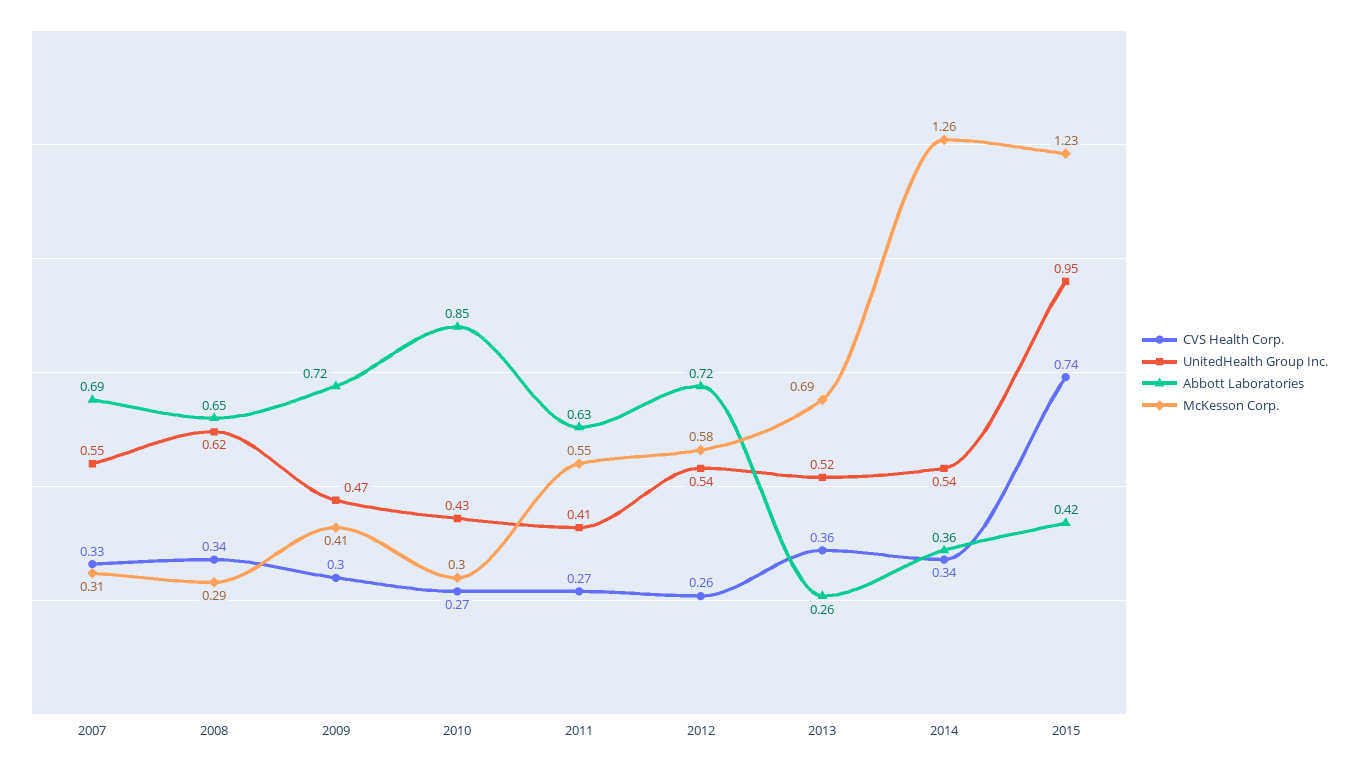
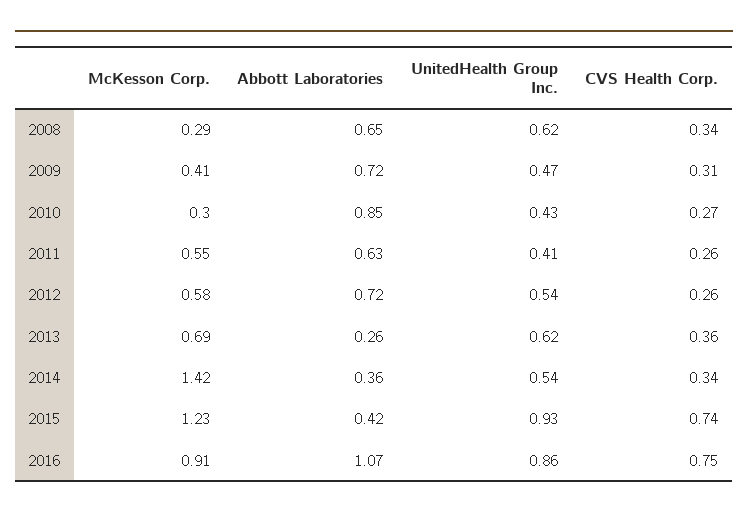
CVS Health Corp., 2007: 0.33 -> none
UnitedHealth Group Inc., 2007: 0.55 -> none
Abbott Laboratories, 2007: 0.69 -> none
McKesson Corp., 2007: 0.31 -> none
CVS Health Corp., 2009: 0.3 -> 0.31
CVS Health Corp., 2011: 0.27 -> 0.26
UnitedHealth Group Inc., 2013: 0.52 -> 0.62
McKesson Corp., 2014: 1.26 -> 1.42
UnitedHealth Group Inc., 2015: 0.95 -> 0.93
McKesson Corp., 2016: none -> 0.91
Abbott Laboratories, 2016: none -> 1.07
UnitedHealth Group Inc., 2016: none -> 0.86
CVS Health Corp., 2016: none -> 0.75

